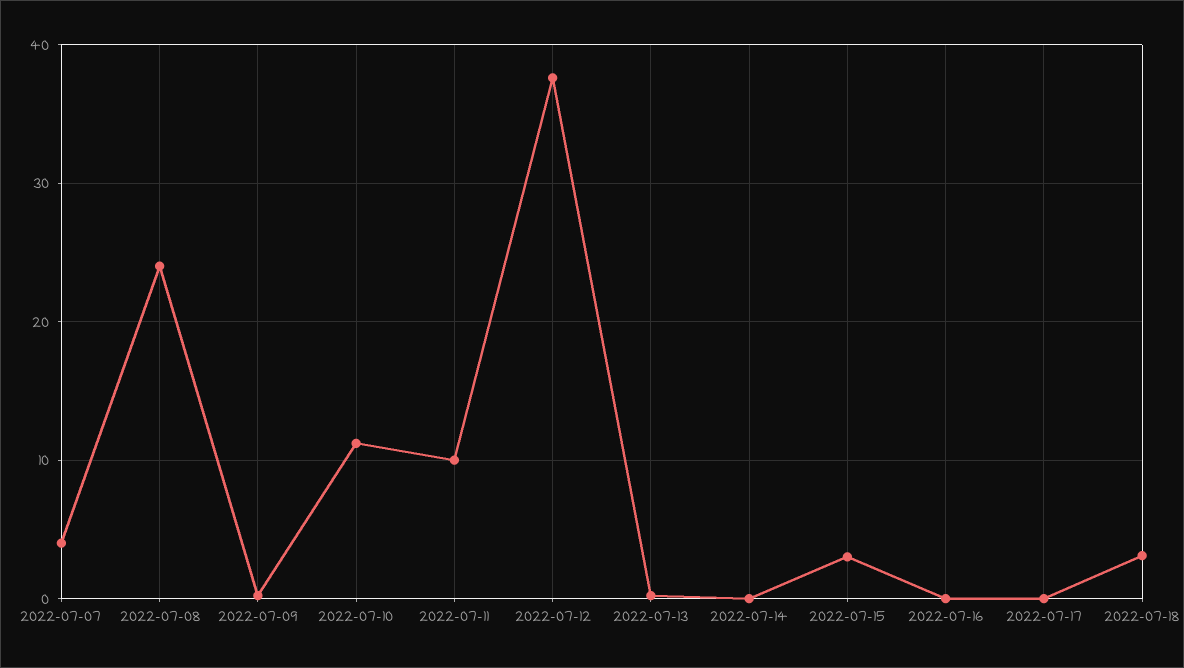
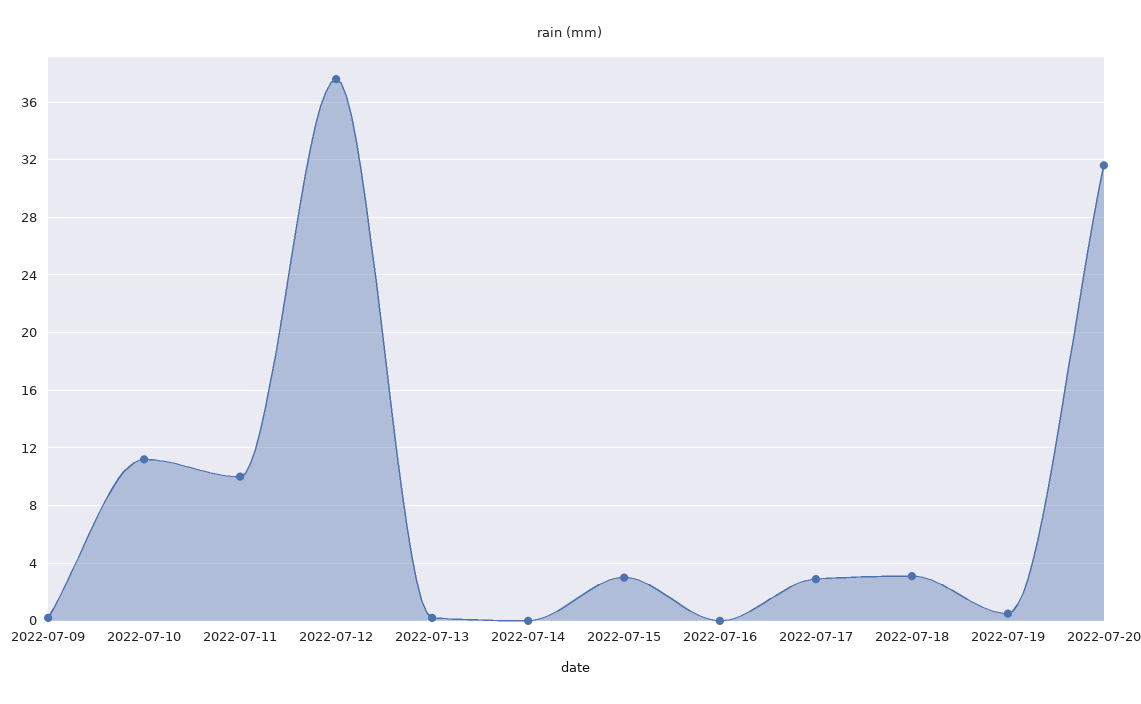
2022-07-07: 4 -> none
2022-07-08: 24 -> none
2022-07-17: 0 -> 3
2022-07-19: none -> 0.5
2022-07-20: none -> 31.5

